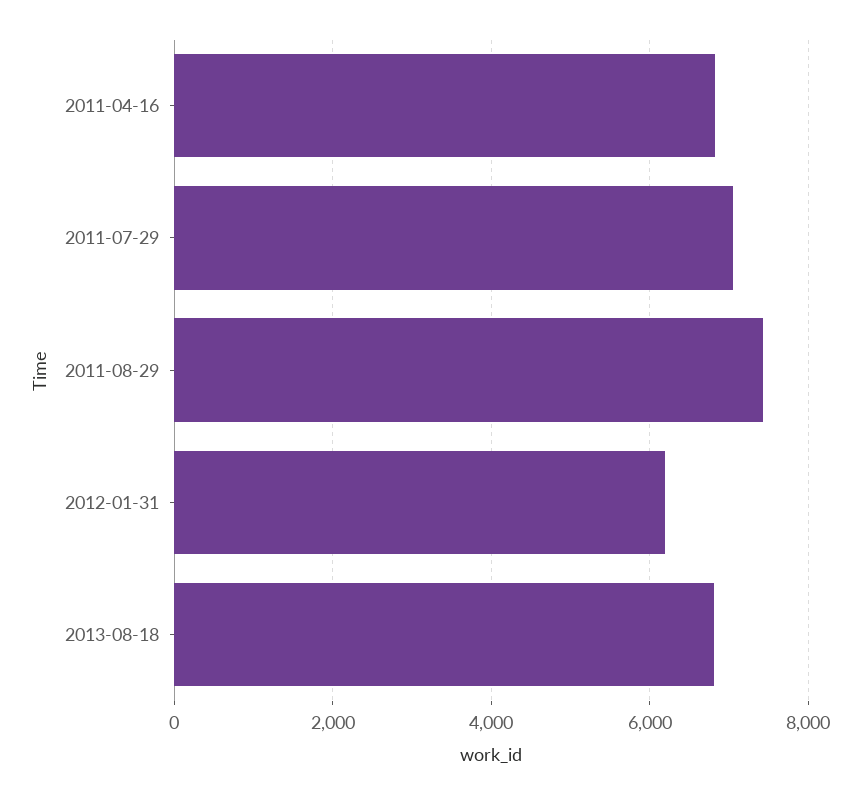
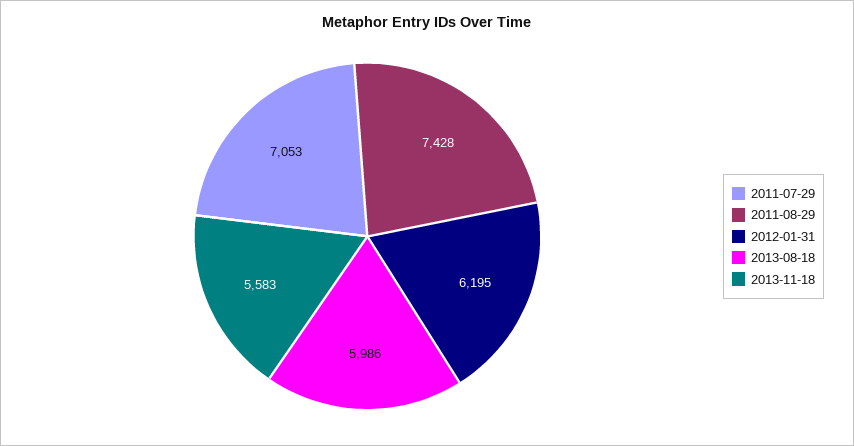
2011-04-16: 6800 -> none
2013-08-18: 6800 -> 5986
2013-11-18: none -> 5583

